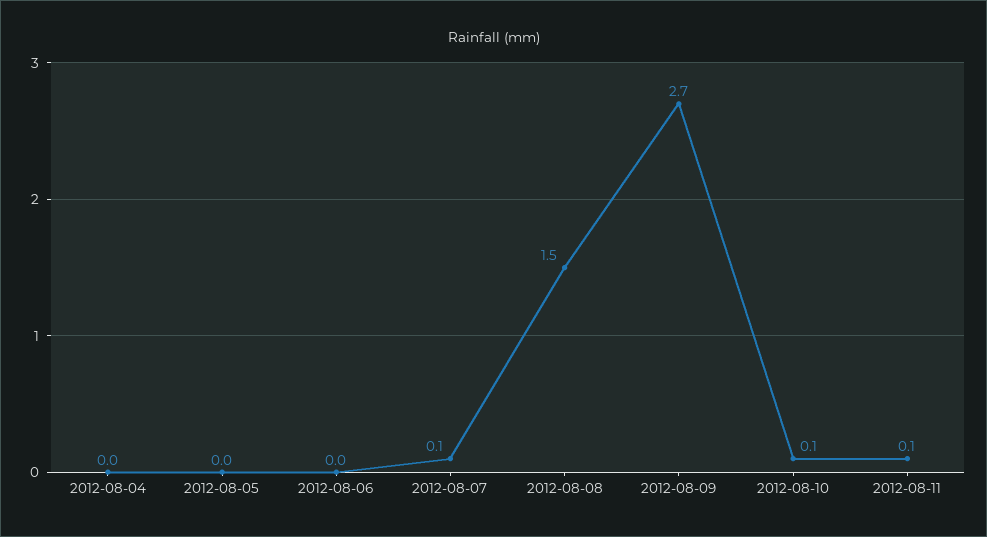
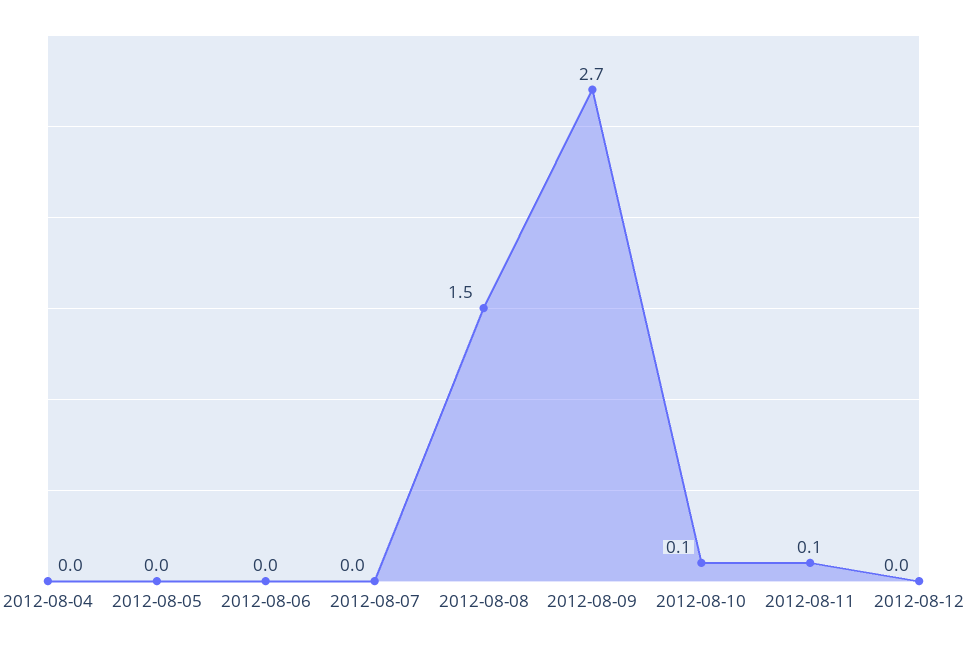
2012-08-07: 0.1 -> 0
2012-08-12: none -> 0

